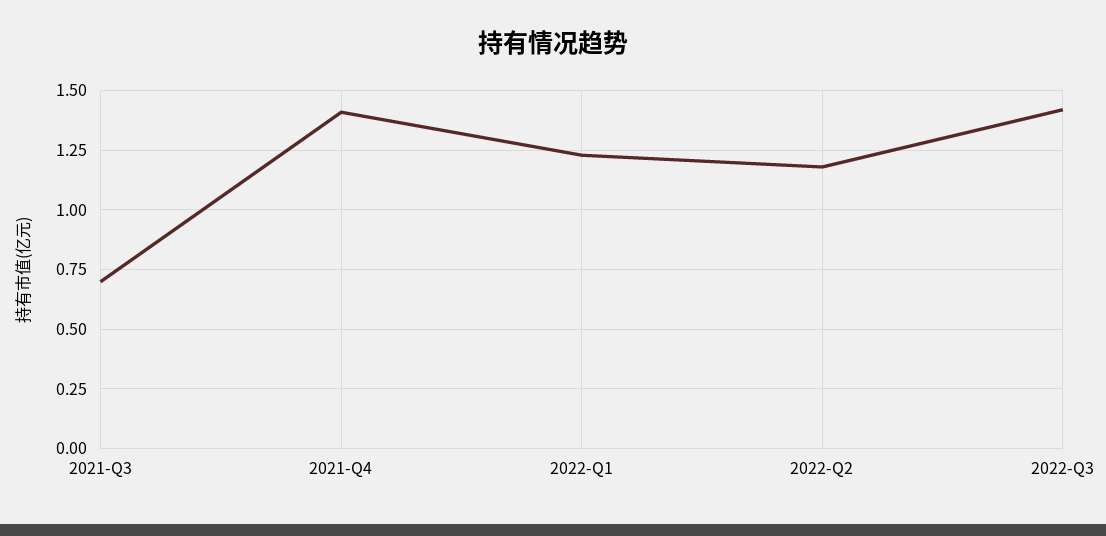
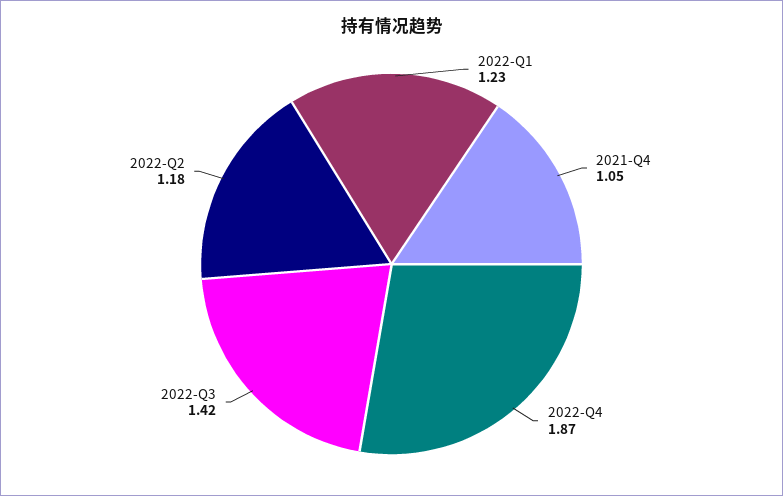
2021-Q3: 0.7 -> none
2021-Q4: 1.4 -> 1.05
2022-Q4: none -> 1.87

